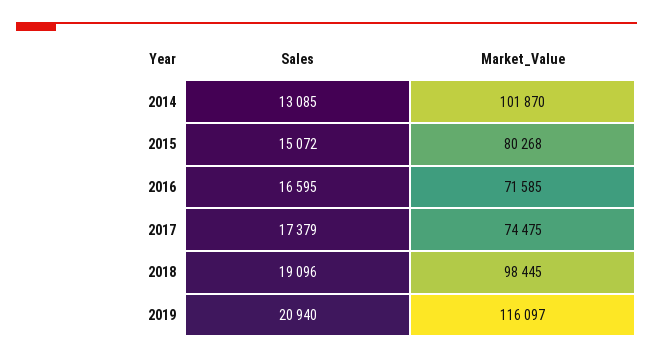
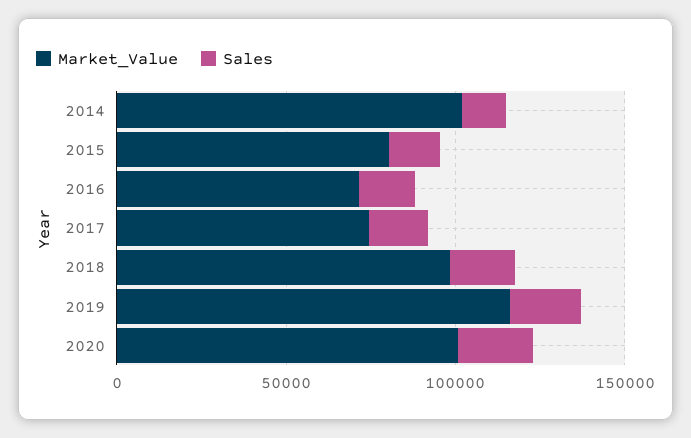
Market_Value, 2020: none -> 100000
Sales, 2020: none -> 20000

